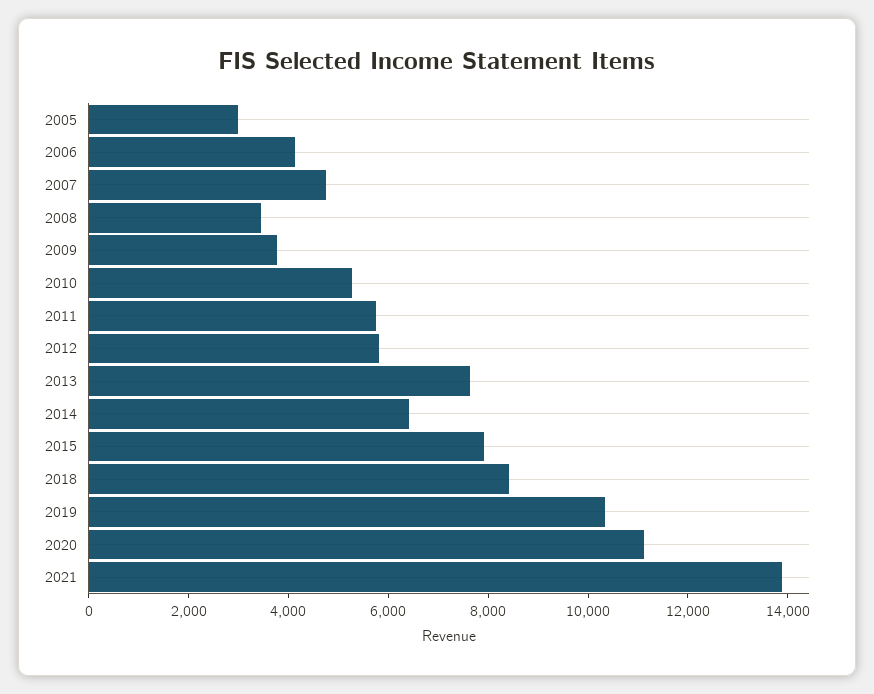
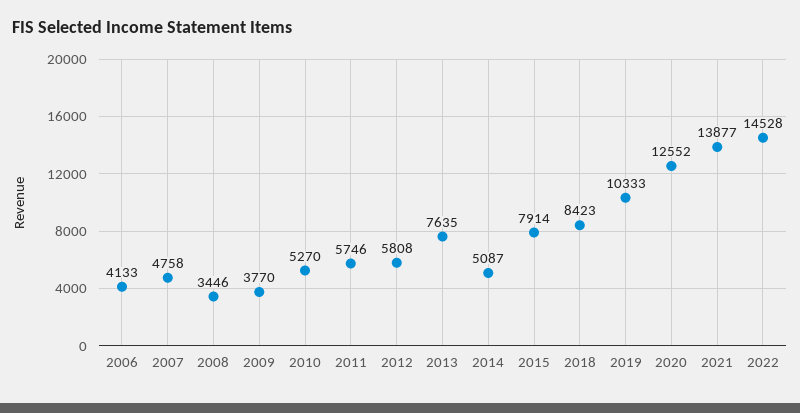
2005: 3000 -> none
2014: 6500 -> 5087
2020: 11000 -> 12552
2022: none -> 14528

